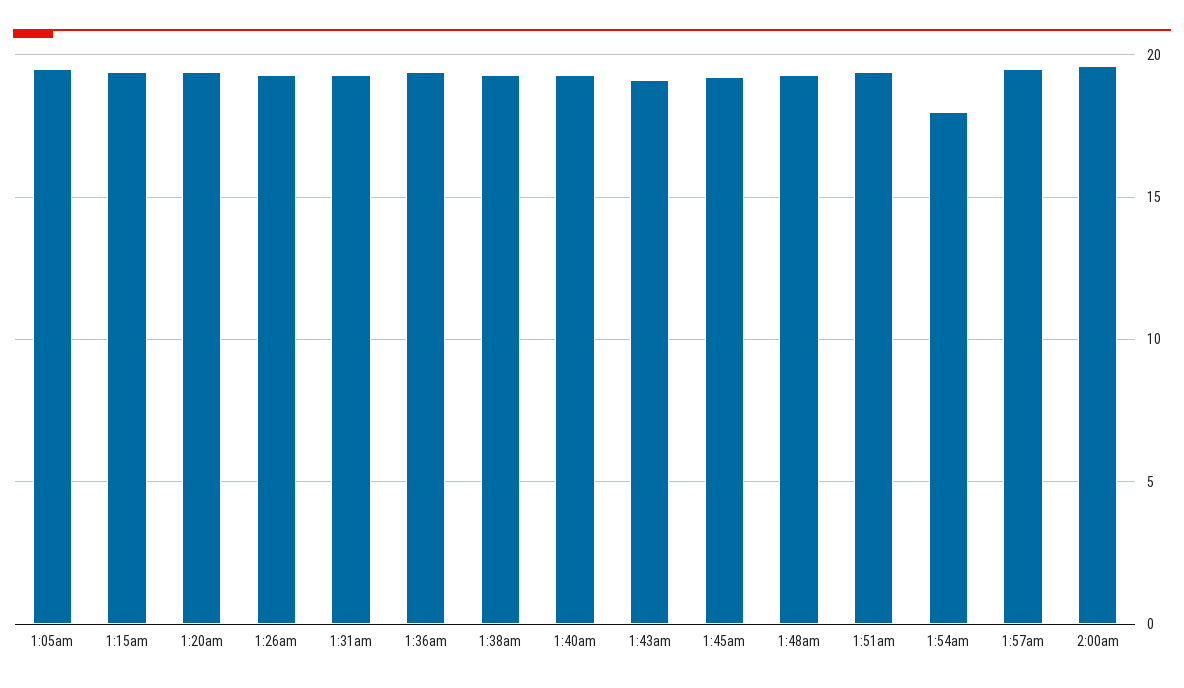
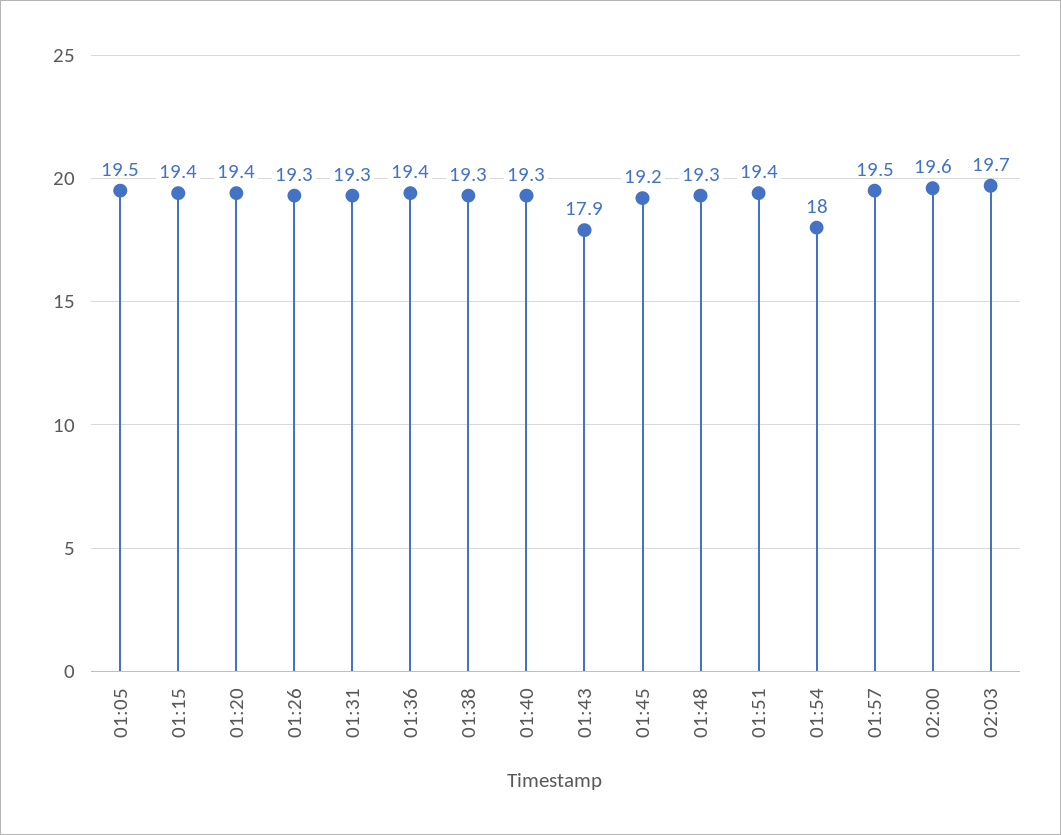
1:43am: 19 -> 17.9
02:03: none -> 19.7

